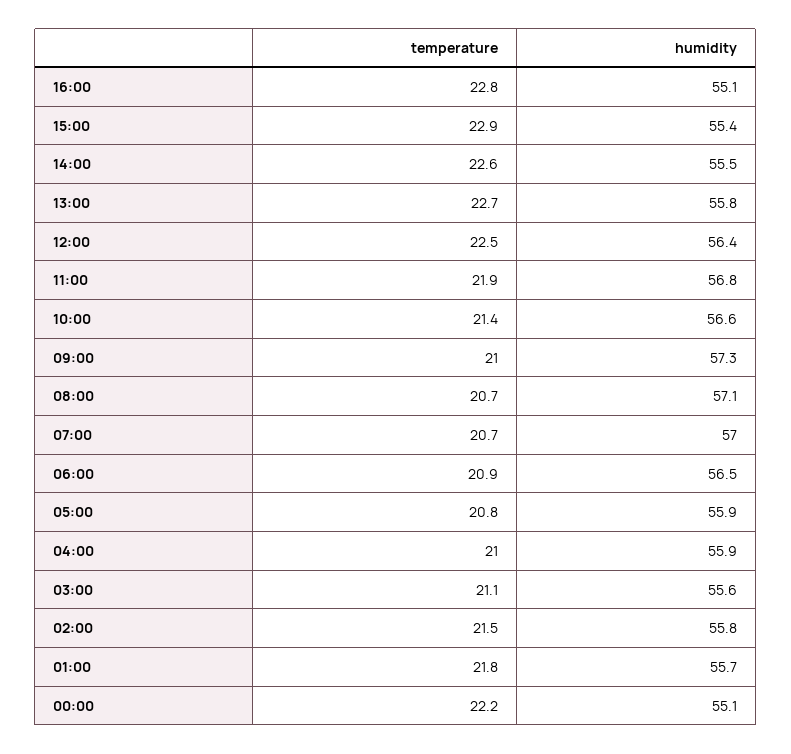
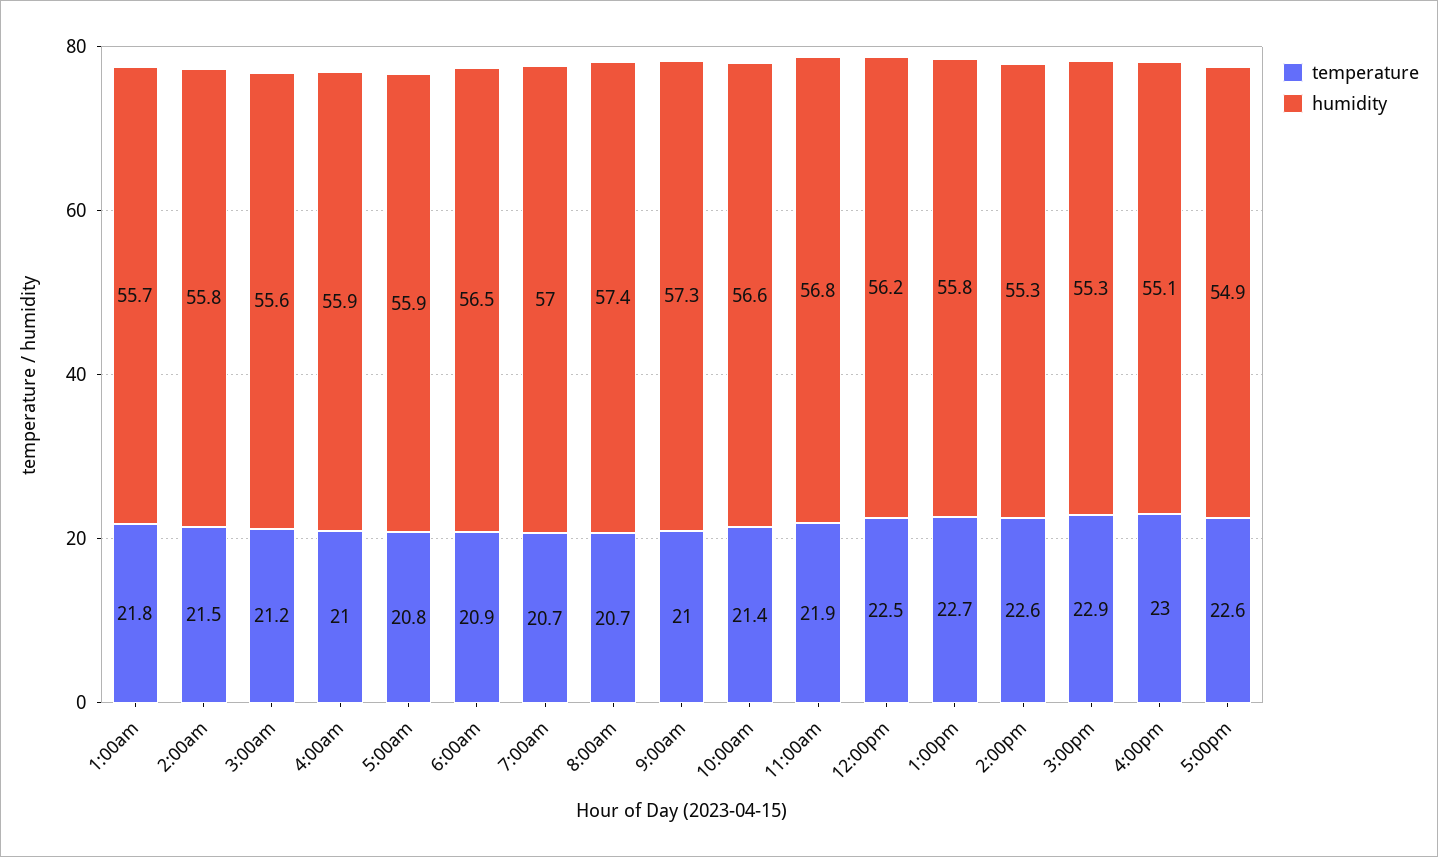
temperature, 16:00: 22.8 -> 23
humidity, 15:00: 55.4 -> 55.3
humidity, 14:00: 55.5 -> 55.3
humidity, 12:00: 56.4 -> 56.2
humidity, 08:00: 57.1 -> 57.4
temperature, 03:00: 21.1 -> 21.2
temperature, 00:00: 22.2 -> none
humidity, 00:00: 55.1 -> none
temperature, 5:00pm: none -> 22.6
humidity, 5:00pm: none -> 54.9

